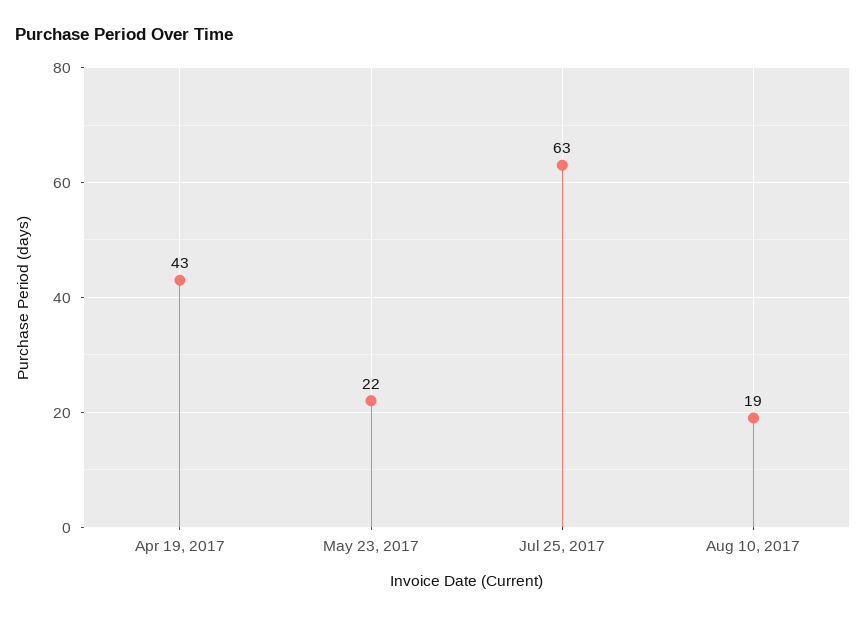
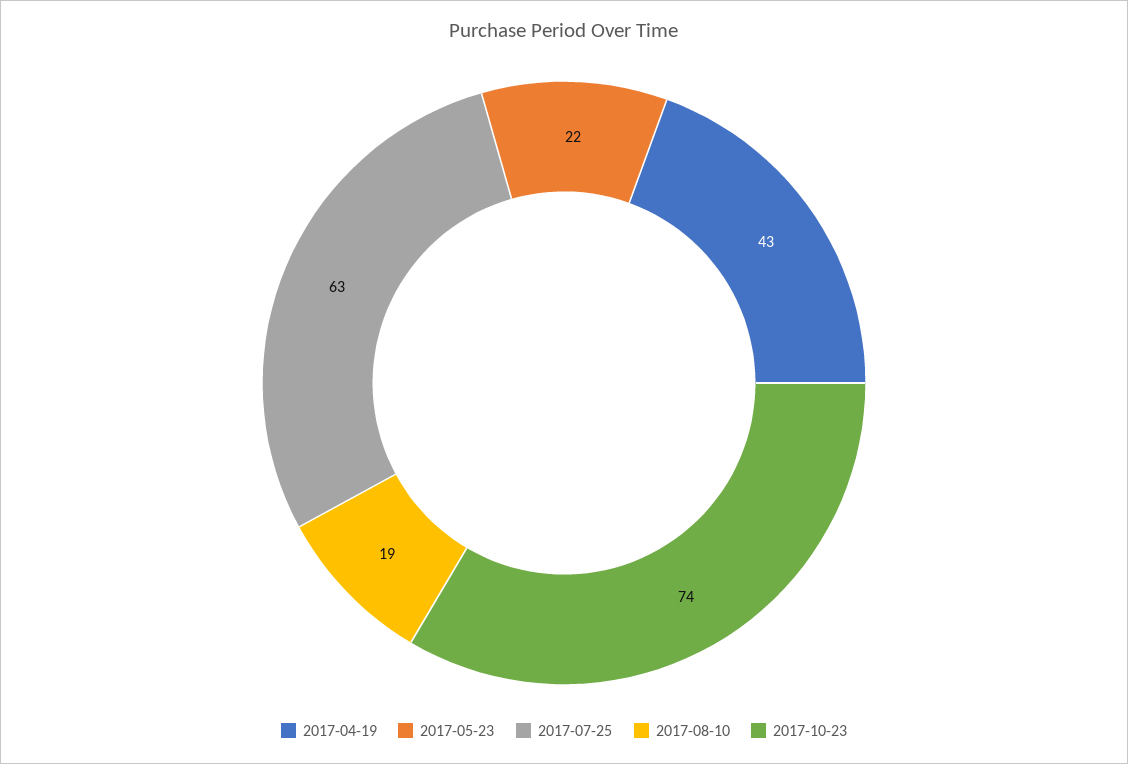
2017-10-23: none -> 74

